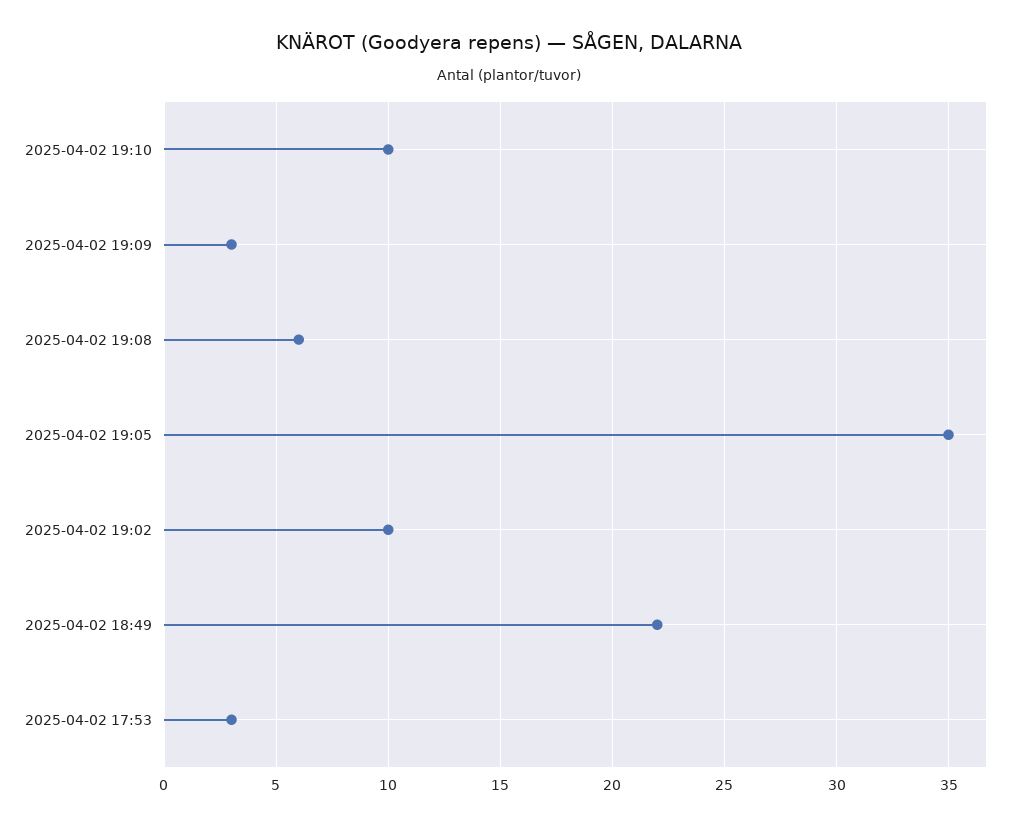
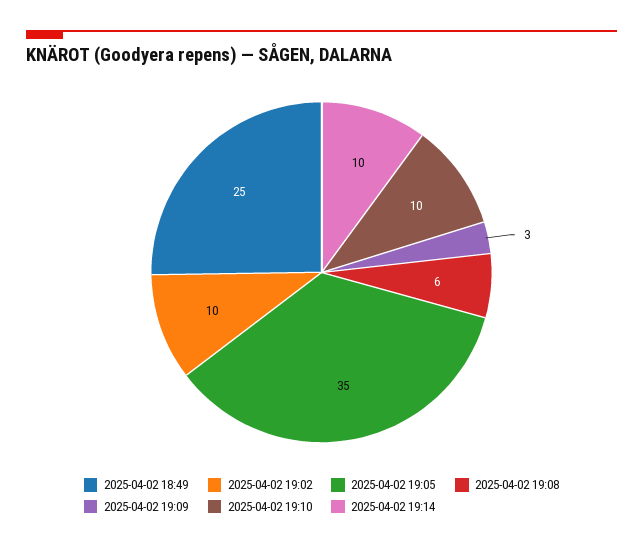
2025-04-02 18:49: 22 -> 25
2025-04-02 17:53: 3 -> none
2025-04-02 19:14: none -> 10

